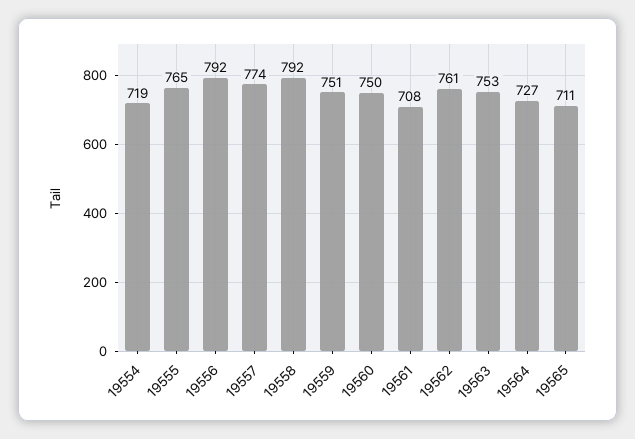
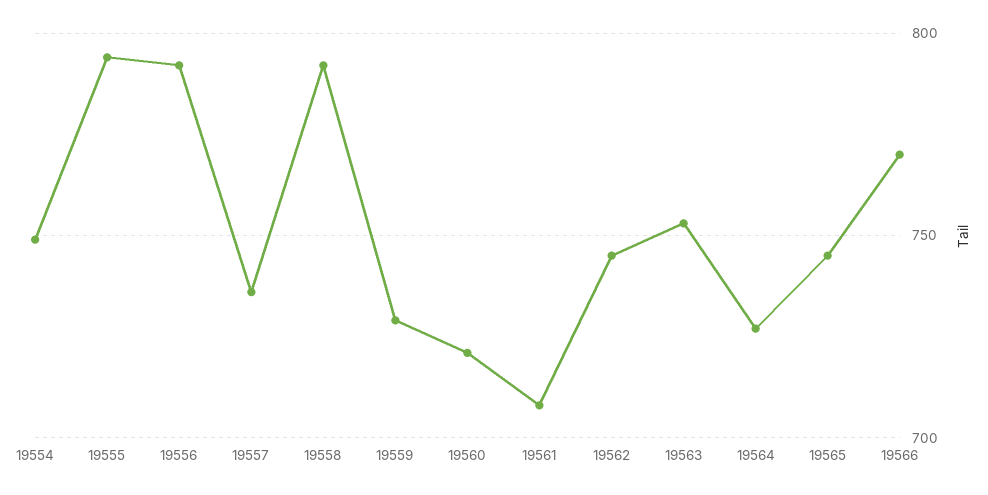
19554: 719 -> 750
19555: 765 -> 795
19557: 774 -> 735
19559: 751 -> 730
19560: 750 -> 720
19562: 761 -> 745
19565: 711 -> 745
19566: none -> 770

